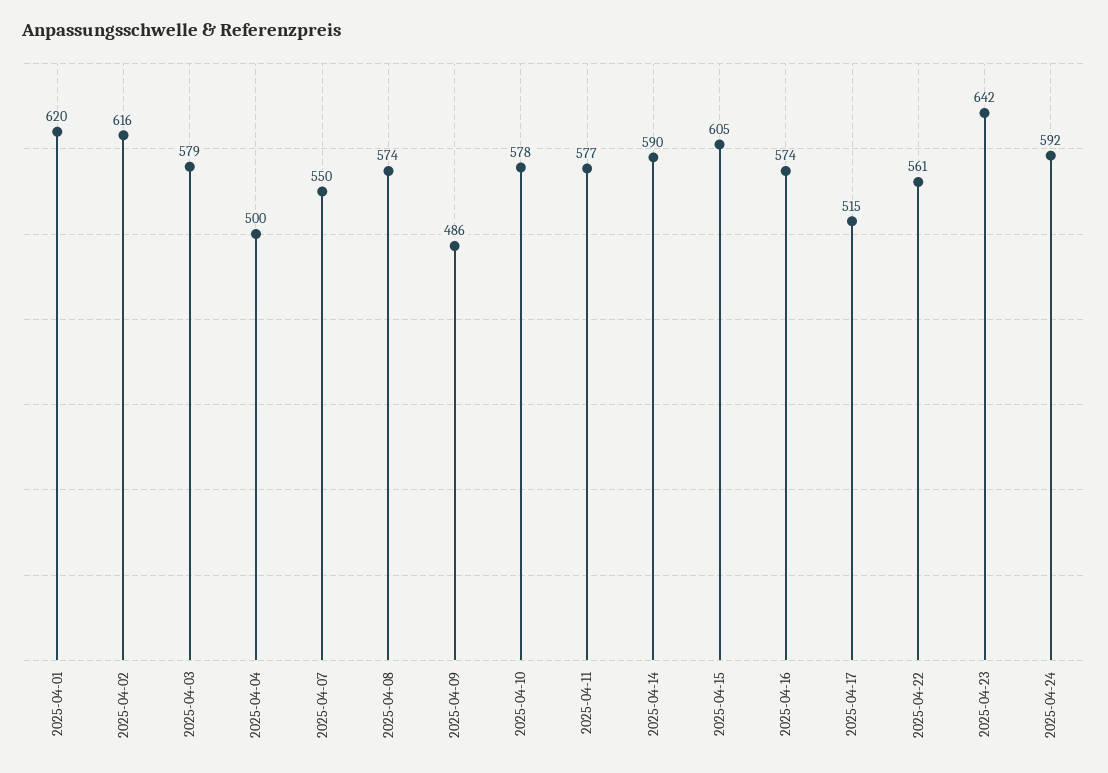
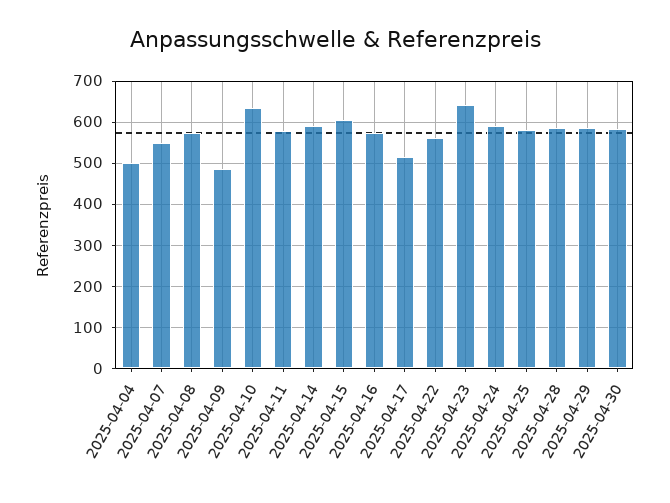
2025-04-01: 620 -> none
2025-04-02: 616 -> none
2025-04-03: 579 -> none
2025-04-10: 578 -> 640
2025-04-25: none -> 580
2025-04-28: none -> 580
2025-04-29: none -> 580
2025-04-30: none -> 580

